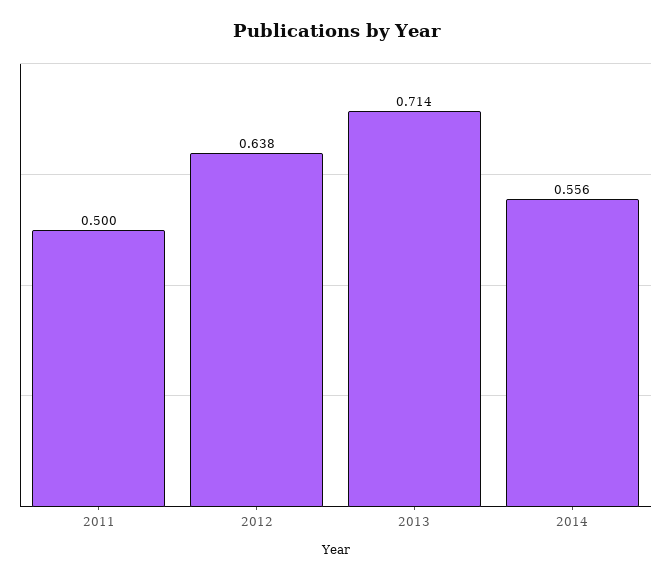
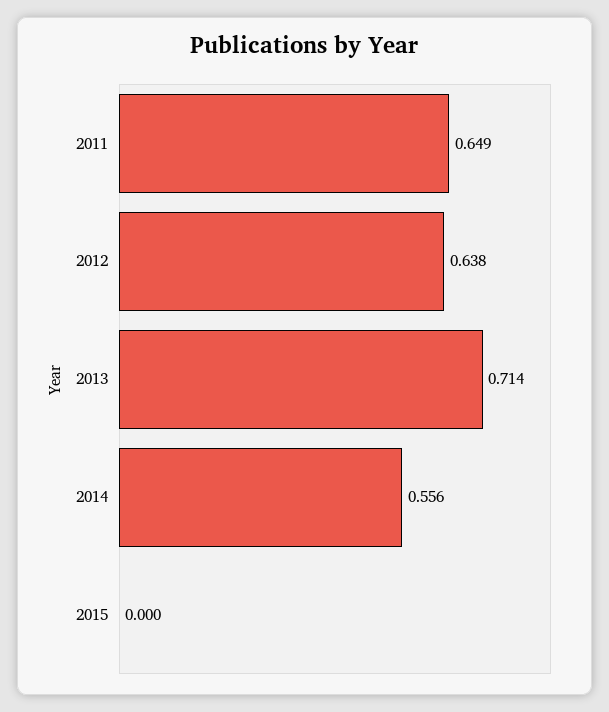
2011: 0.5 -> 0.649
2015: none -> 0

